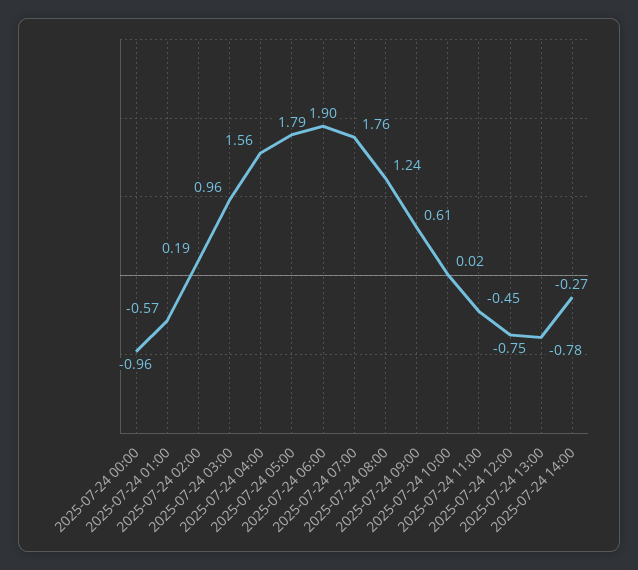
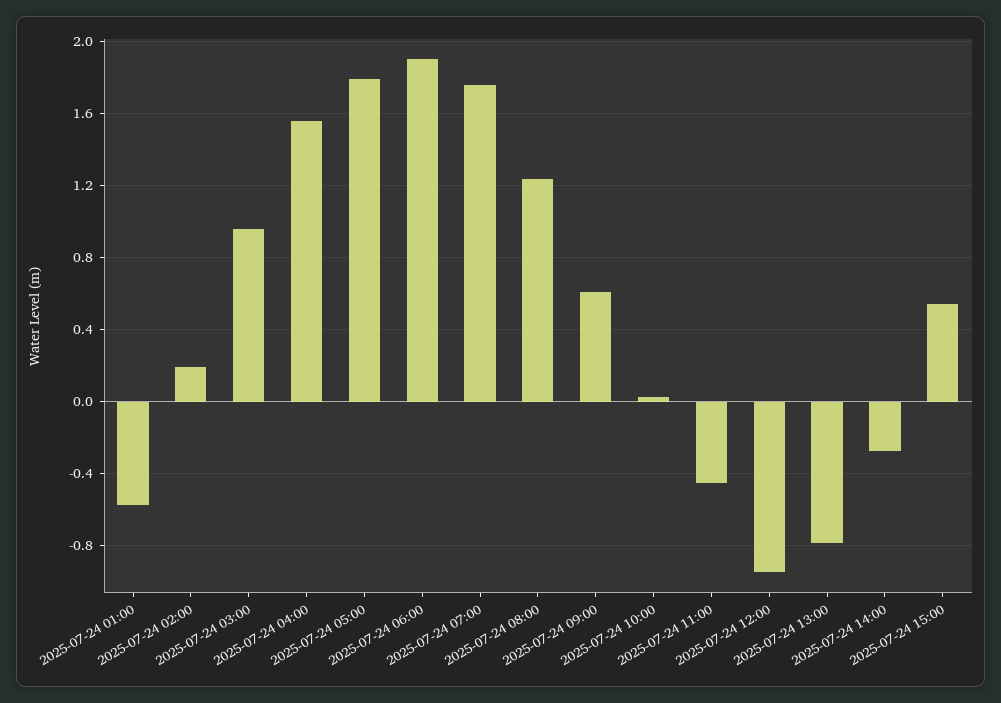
2025-07-24 00:00: -0.96 -> none
2025-07-24 12:00: -0.75 -> -0.95
2025-07-24 15:00: none -> 0.55

